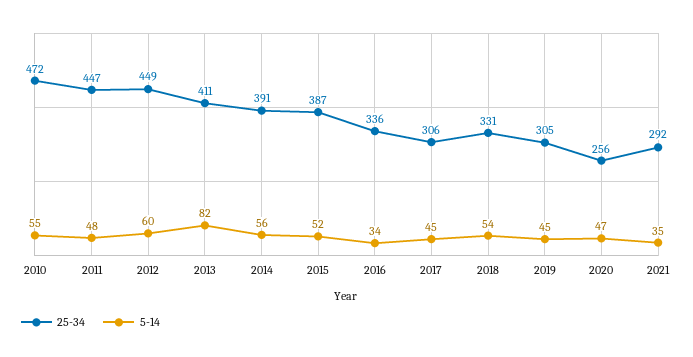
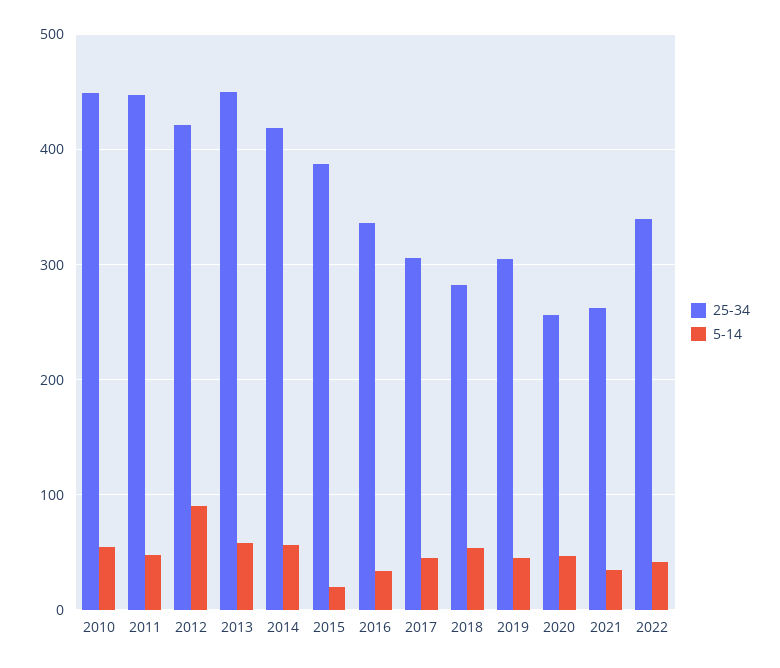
25-34, 2010: 472 -> 450
25-34, 2012: 449 -> 420
5-14, 2012: 60 -> 90
25-34, 2013: 411 -> 450
5-14, 2013: 82 -> 60
25-34, 2014: 391 -> 420
5-14, 2015: 52 -> 20
25-34, 2018: 331 -> 280
25-34, 2021: 292 -> 260
25-34, 2022: none -> 340
5-14, 2022: none -> 40

